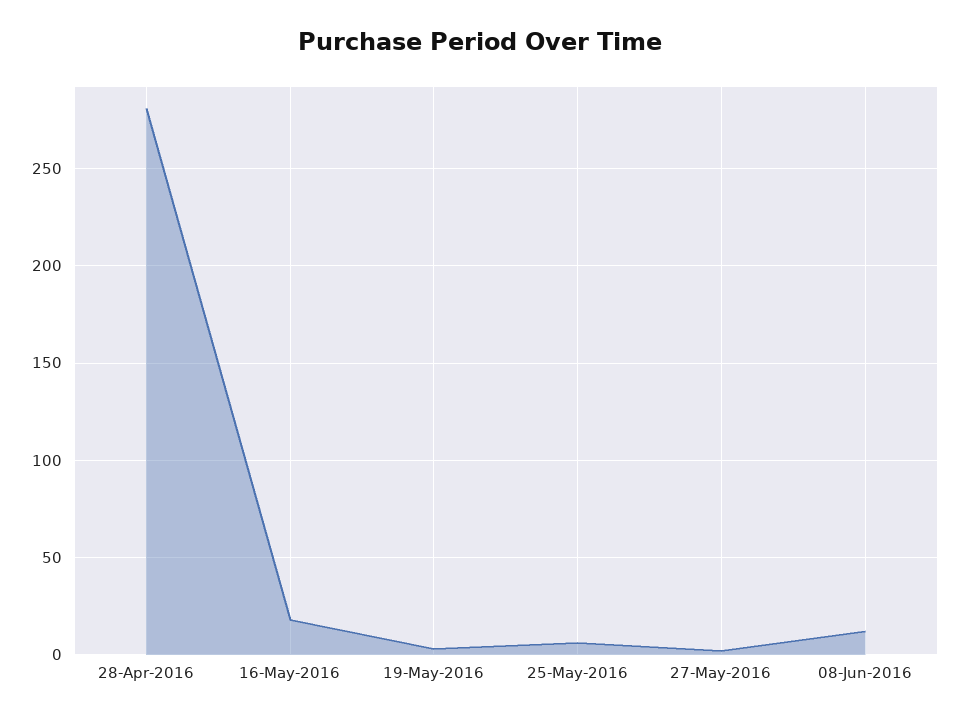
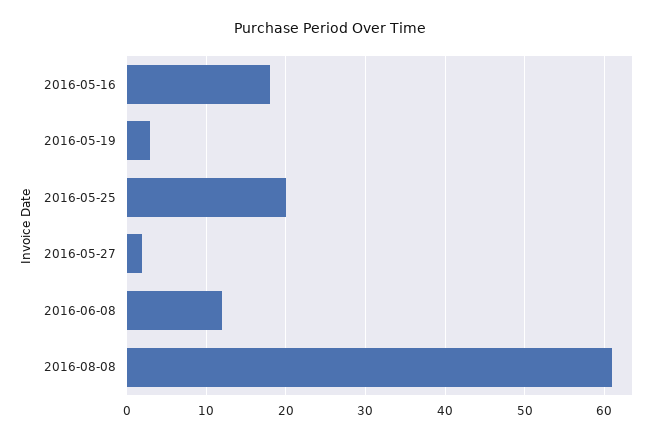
28-Apr-2016: 280 -> none
25-May-2016: 5 -> 20
2016-08-08: none -> 61

